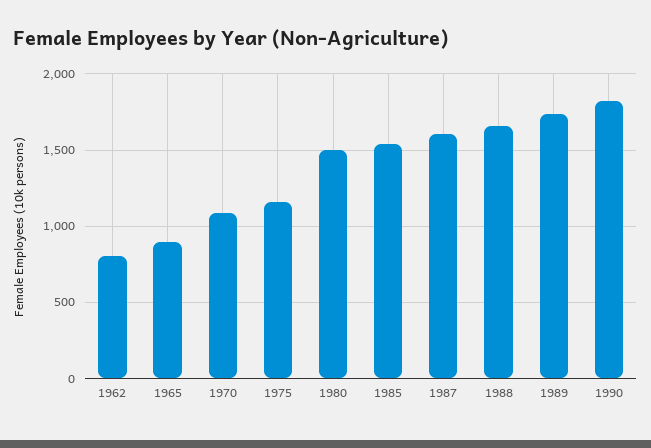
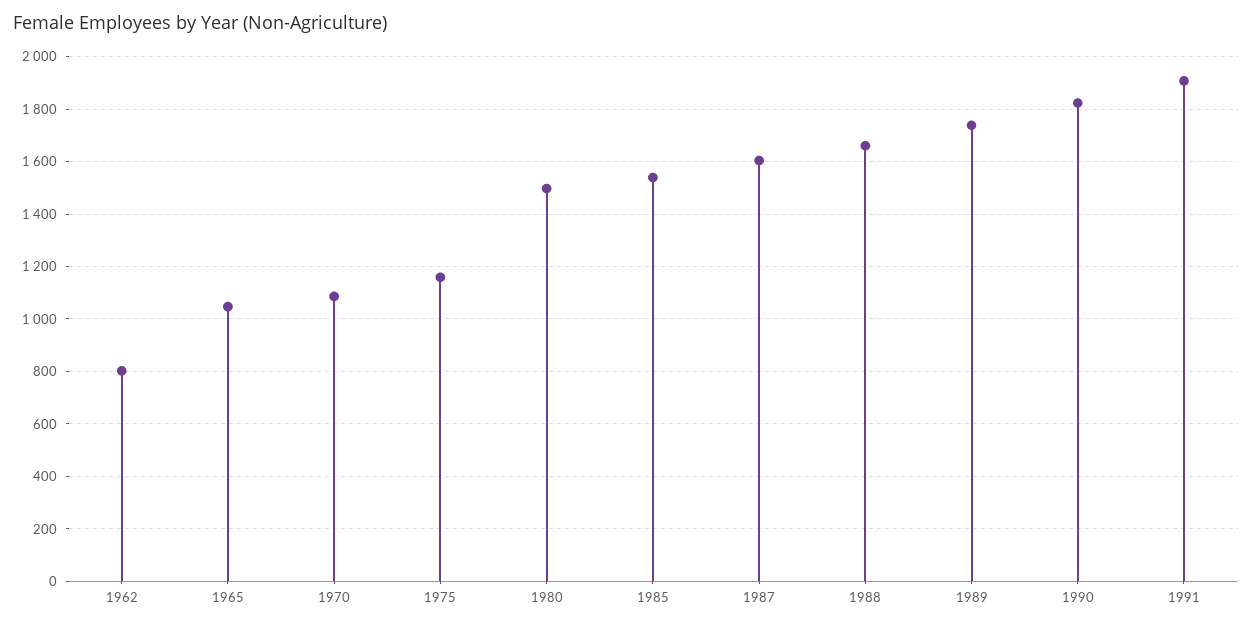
1965: 900 -> 1050
1991: none -> 1900

